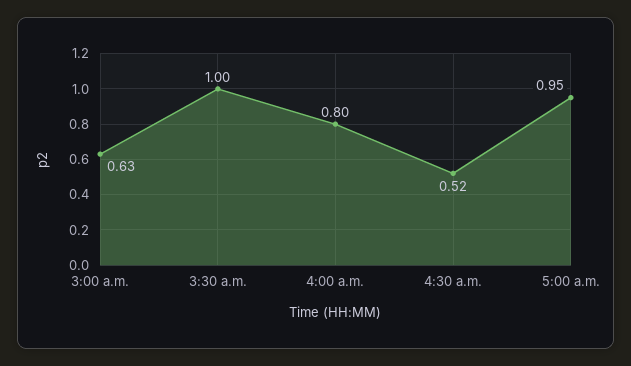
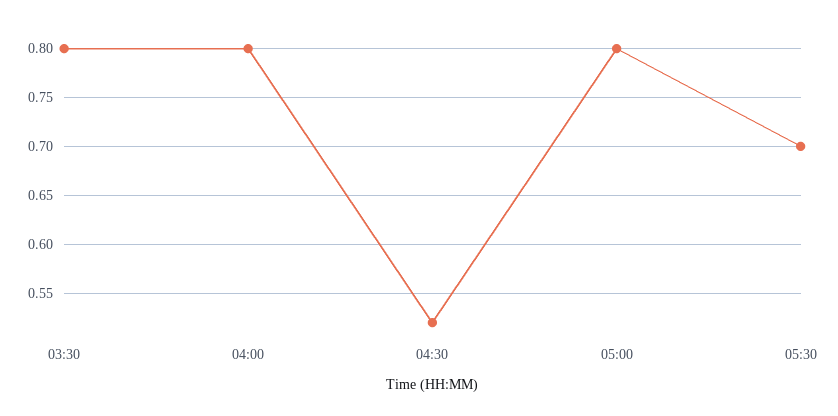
3:00 a.m.: 0.63 -> none
3:30 a.m.: 1 -> 0.8
5:00 a.m.: 0.95 -> 0.8
05:30: none -> 0.7

